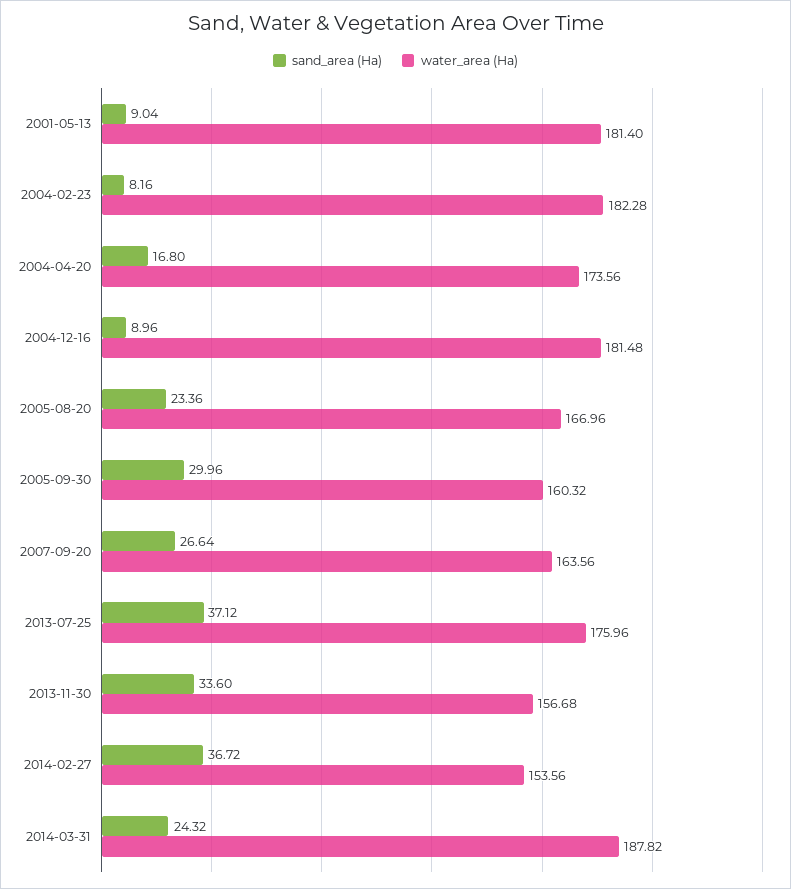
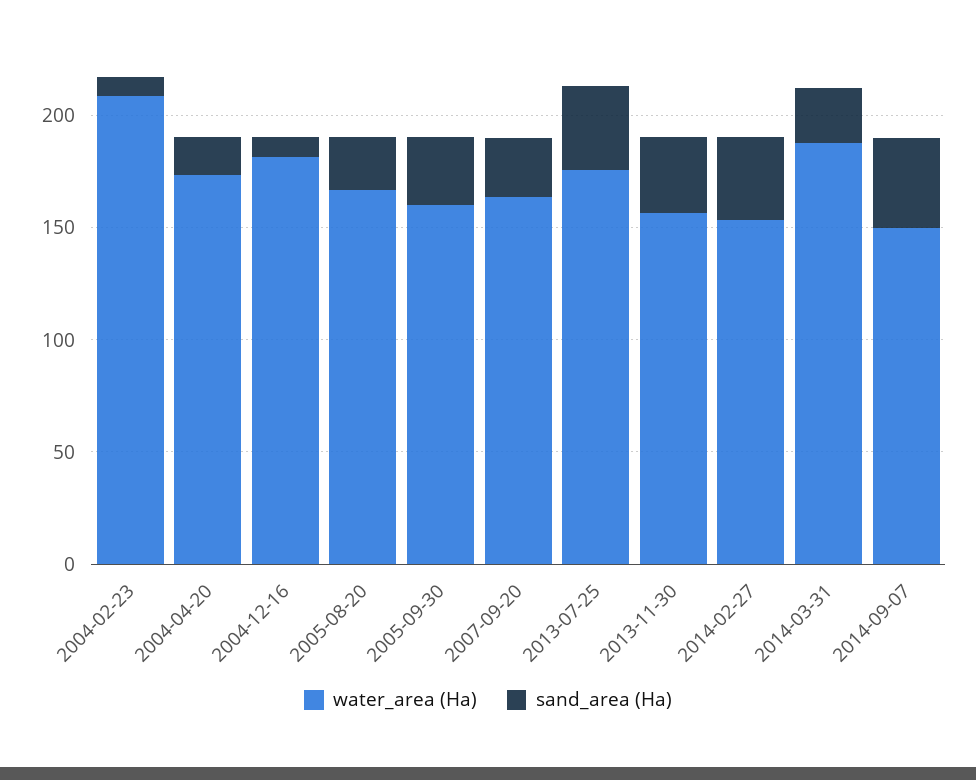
sand_area (Ha), 2001-05-13: 9.04 -> none
water_area (Ha), 2001-05-13: 181.4 -> none
water_area (Ha), 2004-02-23: 182.28 -> 210
water_area (Ha), 2014-09-07: none -> 150
sand_area (Ha), 2014-09-07: none -> 40

